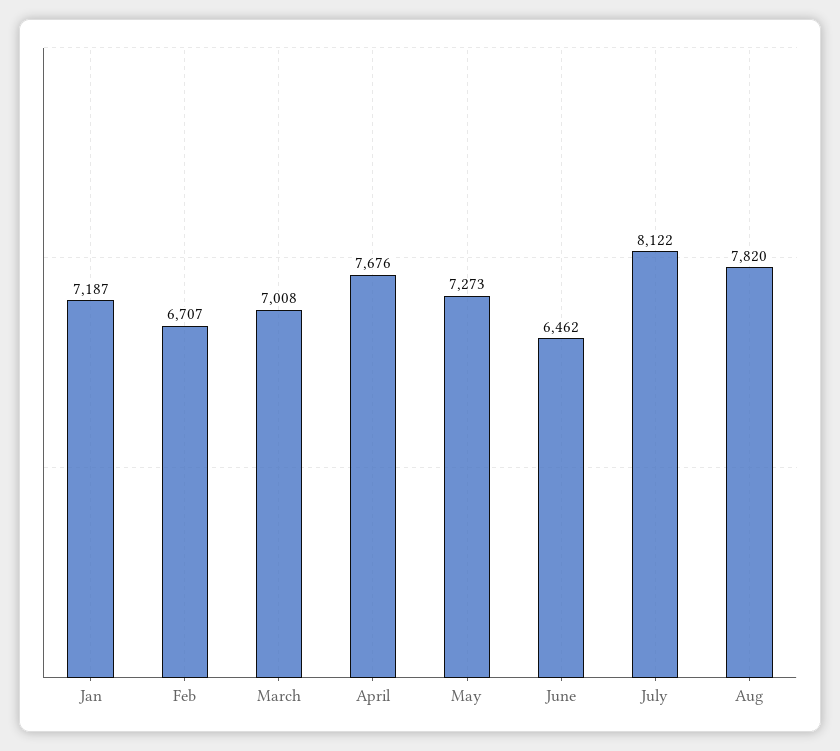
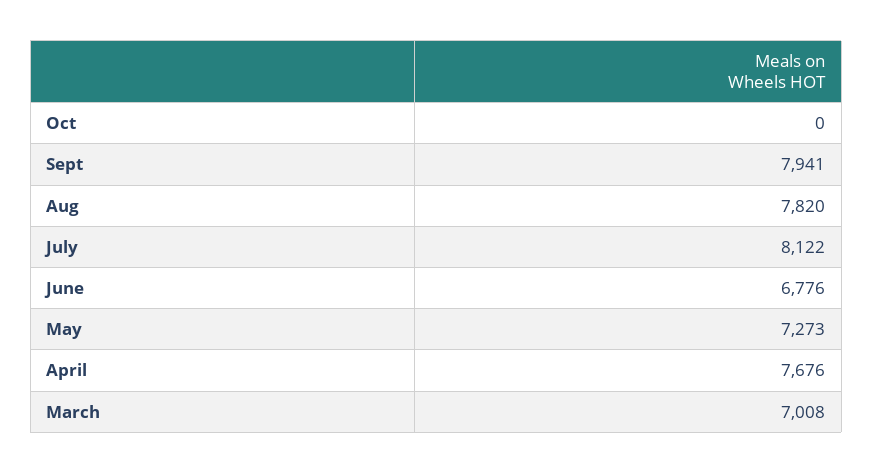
Jan: 7187 -> none
Feb: 6707 -> none
June: 6462 -> 6776
Oct: none -> 0
Sept: none -> 7941

